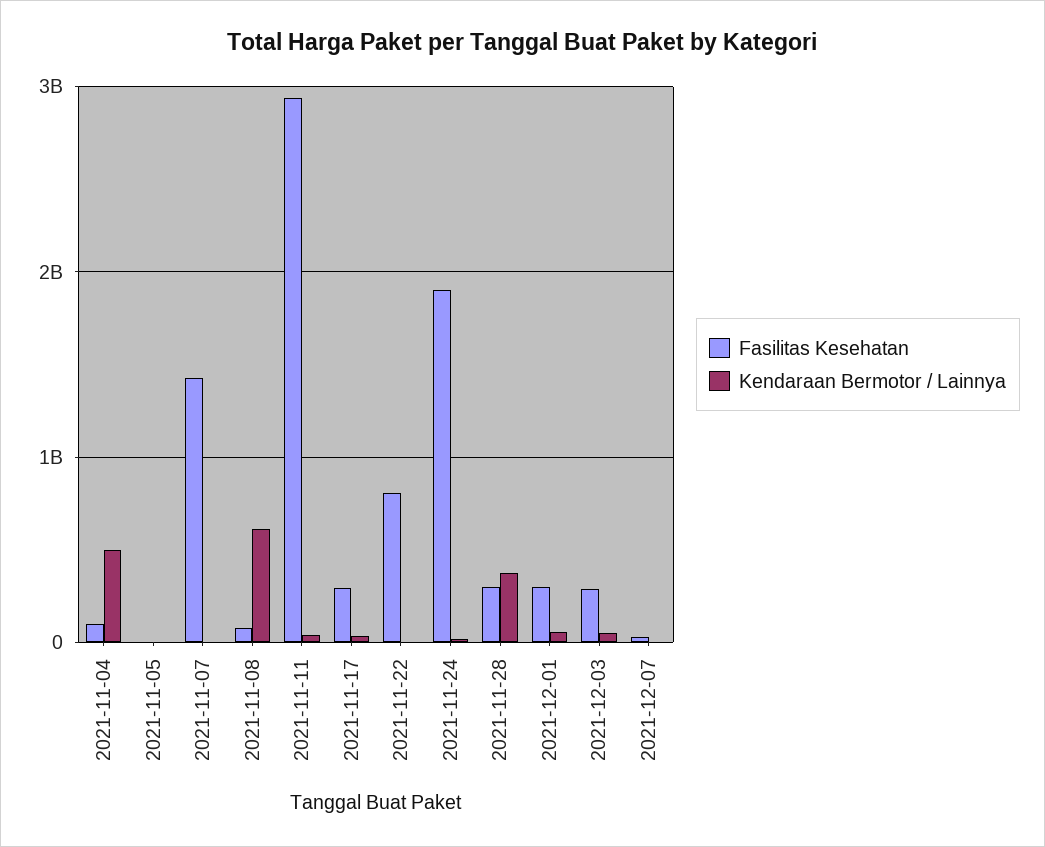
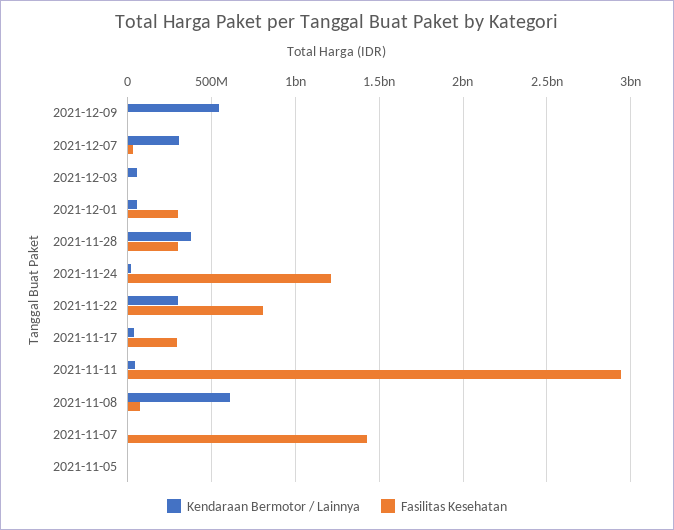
Fasilitas Kesehatan, 2021-11-04: 100000000 -> none
Kendaraan Bermotor / Lainnya, 2021-11-04: 500000000 -> none
Kendaraan Bermotor / Lainnya, 2021-11-22: 0 -> 300000000
Fasilitas Kesehatan, 2021-11-24: 1900000000 -> 1200000000
Fasilitas Kesehatan, 2021-12-03: 300000000 -> 0
Kendaraan Bermotor / Lainnya, 2021-12-07: 0 -> 300000000
Kendaraan Bermotor / Lainnya, 2021-12-09: none -> 550000000
Fasilitas Kesehatan, 2021-12-09: none -> 0

